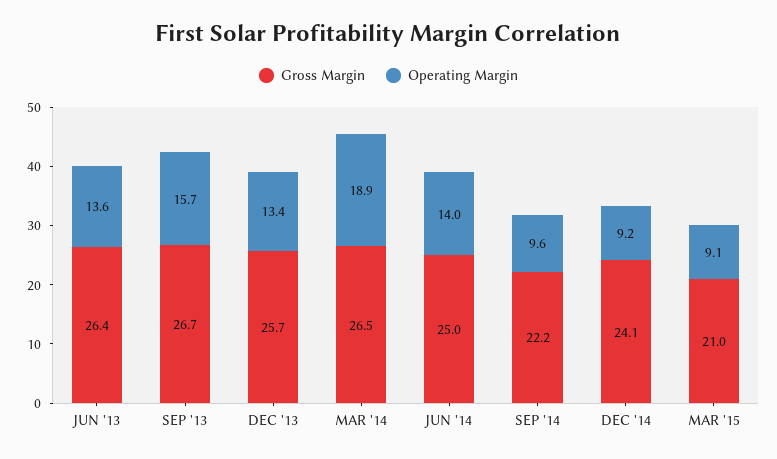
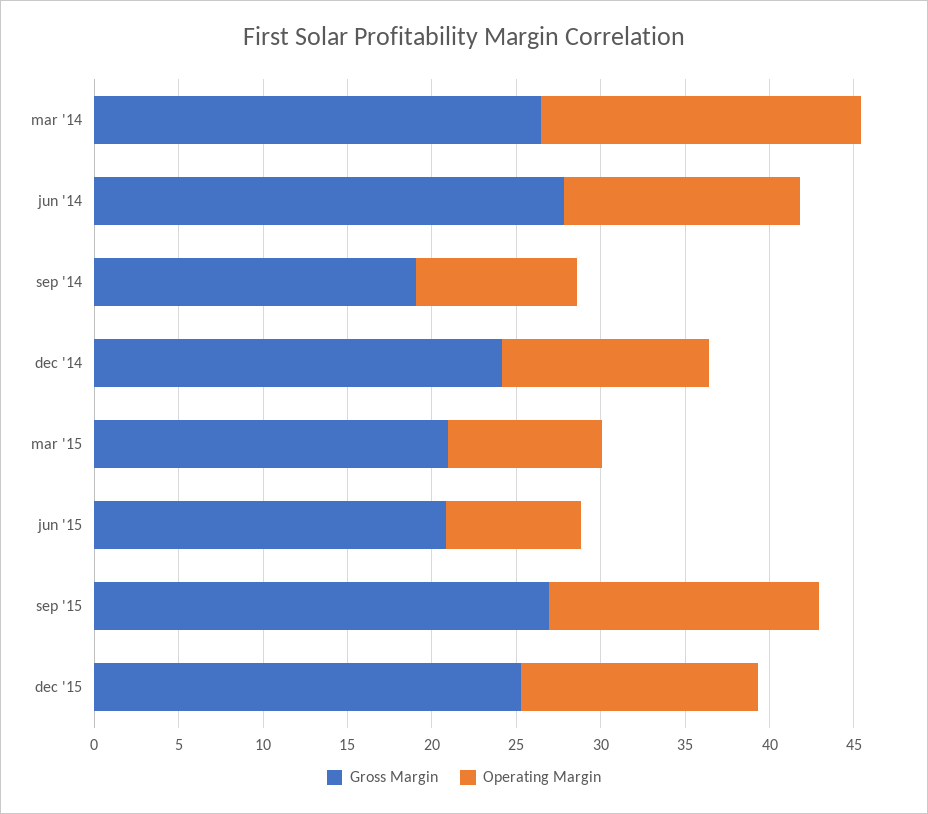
Gross Margin, JUN '13: 26.4 -> none
Operating Margin, JUN '13: 13.6 -> none
Gross Margin, SEP '13: 26.7 -> none
Operating Margin, SEP '13: 15.7 -> none
Gross Margin, DEC '13: 25.7 -> none
Operating Margin, DEC '13: 13.4 -> none
Gross Margin, JUN '14: 25 -> 28
Gross Margin, SEP '14: 22.2 -> 19
Operating Margin, DEC '14: 9.2 -> 12
Gross Margin, jun '15: none -> 21
Operating Margin, jun '15: none -> 8
Gross Margin, sep '15: none -> 27
Operating Margin, sep '15: none -> 16
Gross Margin, dec '15: none -> 25
Operating Margin, dec '15: none -> 14

